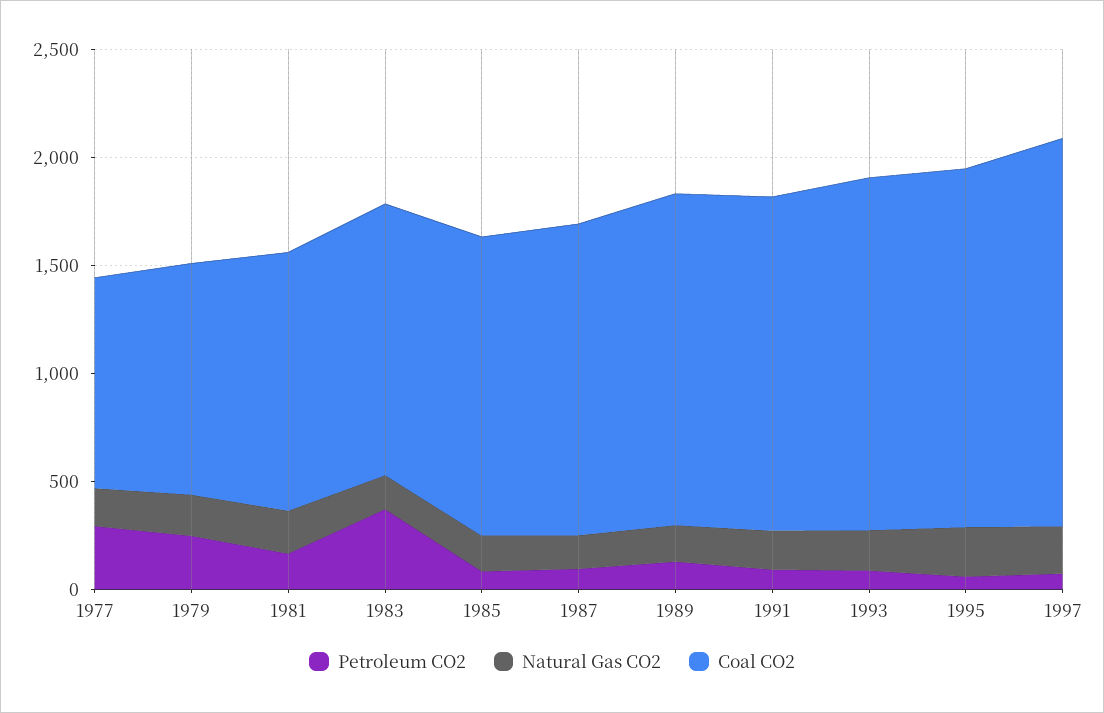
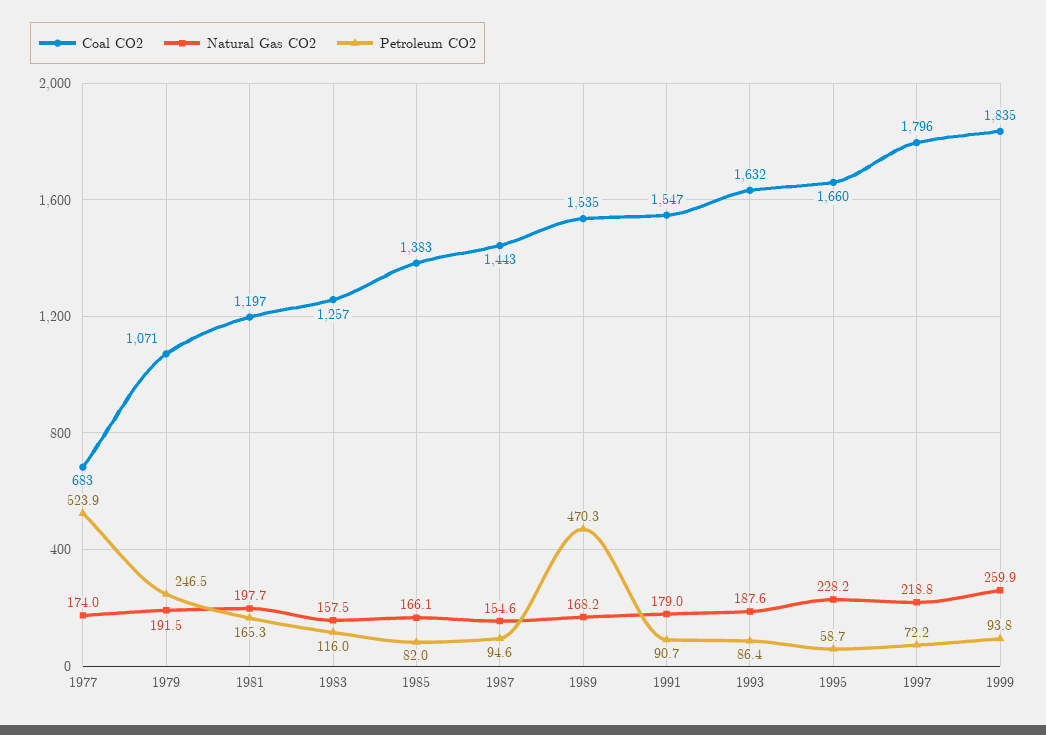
Petroleum CO2, 1977: 300 -> 523.9
Coal CO2, 1977: 1000 -> 683
Petroleum CO2, 1983: 400 -> 116
Petroleum CO2, 1989: 100 -> 470.3
Coal CO2, 1999: none -> 1835
Natural Gas CO2, 1999: none -> 259.9
Petroleum CO2, 1999: none -> 93.8

